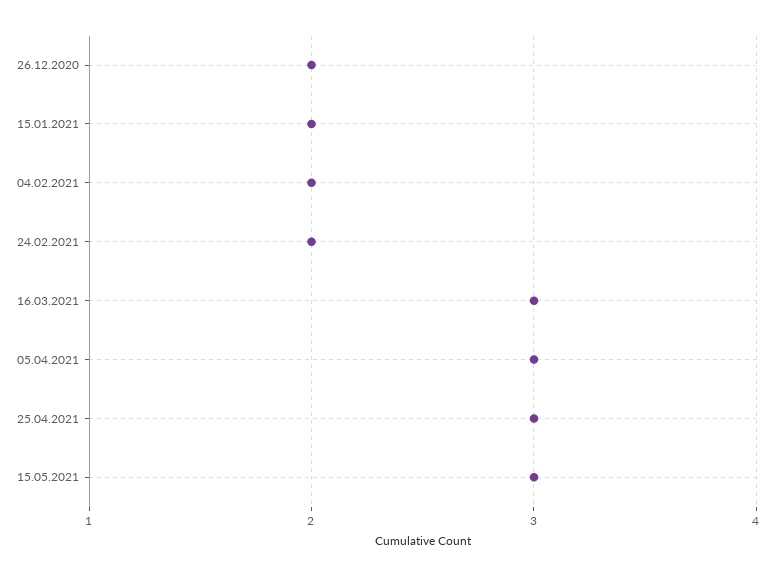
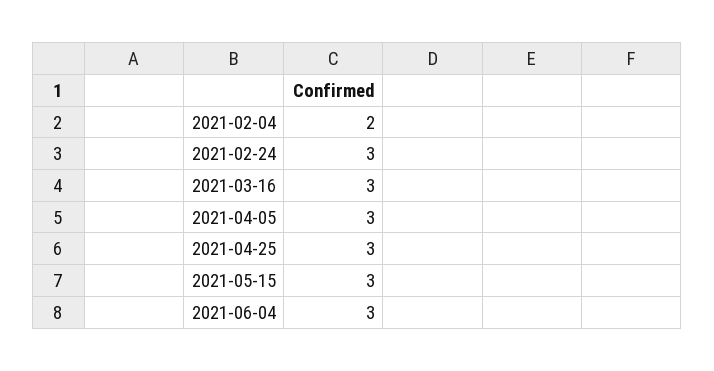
26.12.2020: 2 -> none
15.01.2021: 2 -> none
24.02.2021: 2 -> 3
2021-06-04: none -> 3

